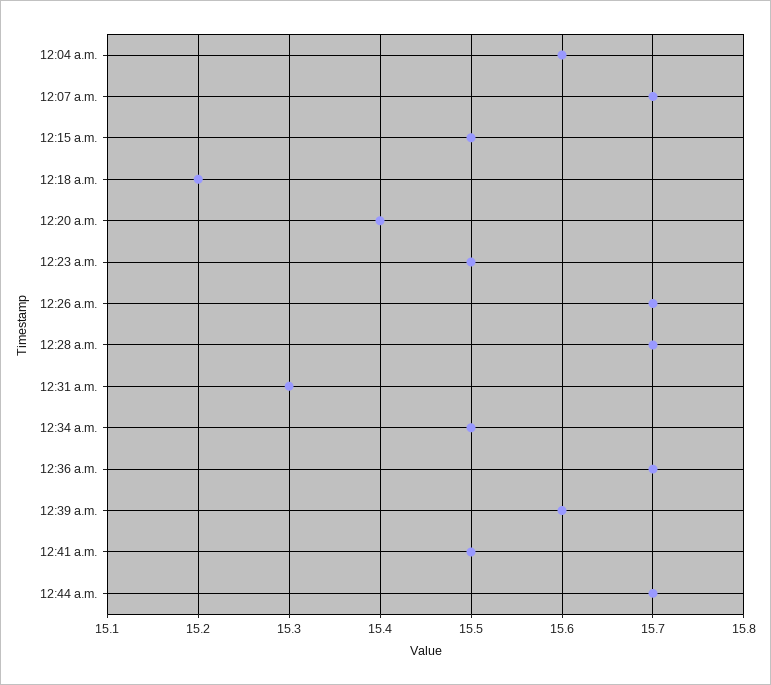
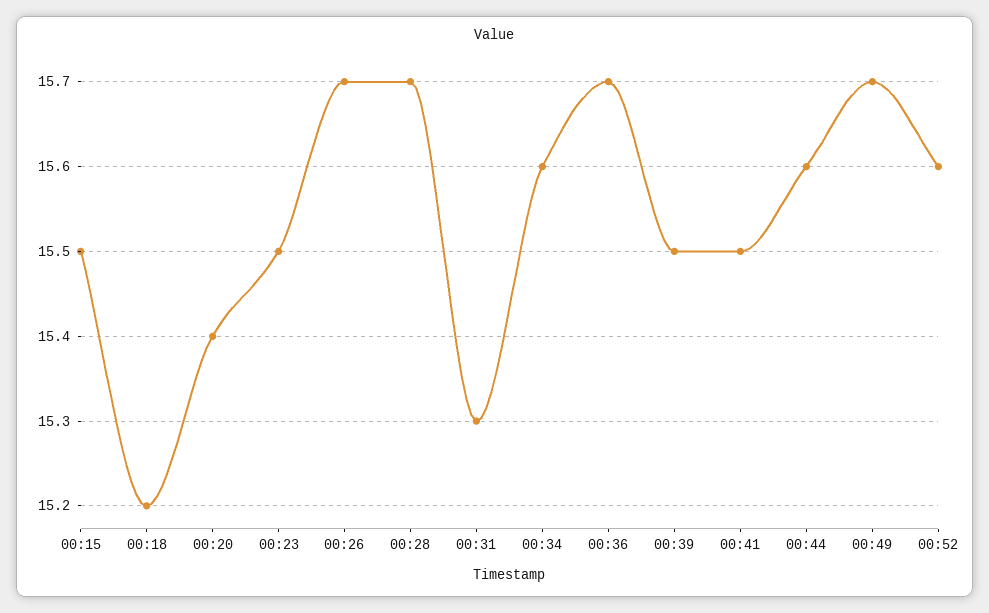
12:04 a.m.: 15.6 -> none
12:07 a.m.: 15.7 -> none
12:34 a.m.: 15.5 -> 15.6
12:39 a.m.: 15.6 -> 15.5
12:44 a.m.: 15.7 -> 15.6
00:49: none -> 15.7
00:52: none -> 15.6

